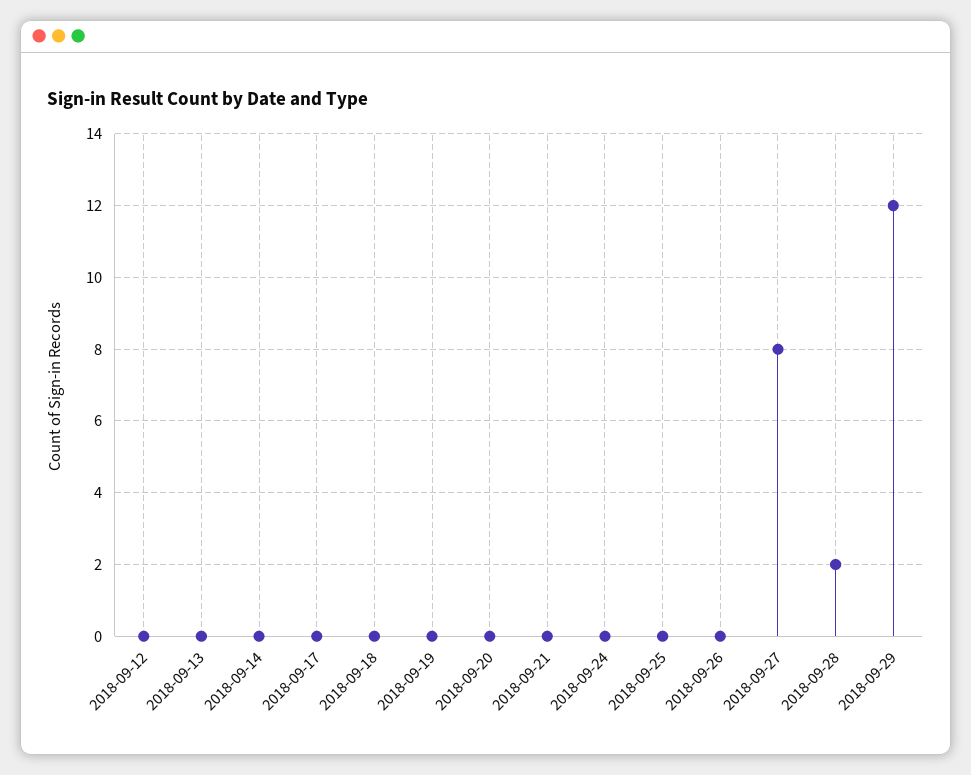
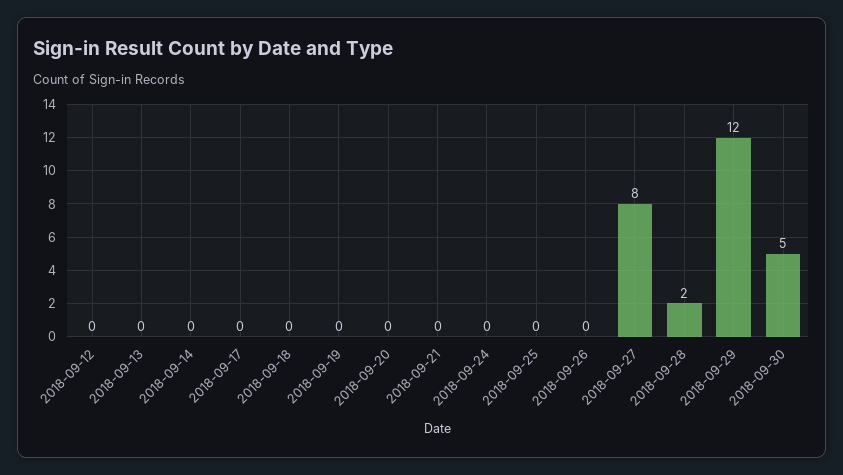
2018-09-30: none -> 5

